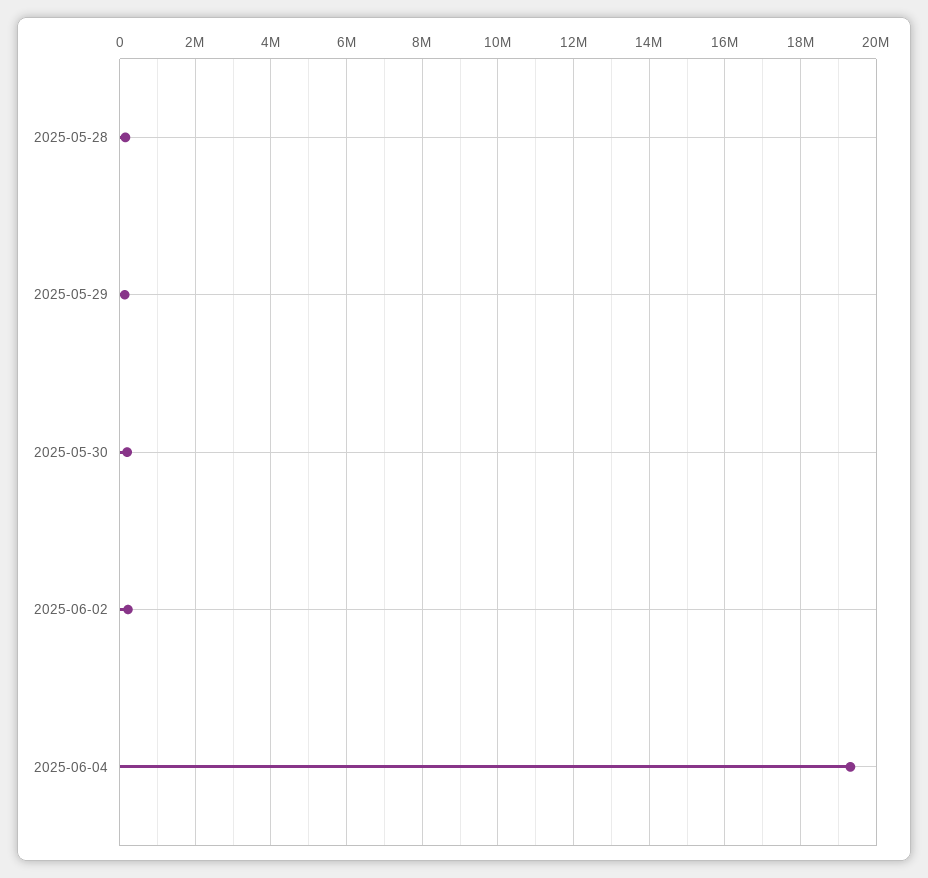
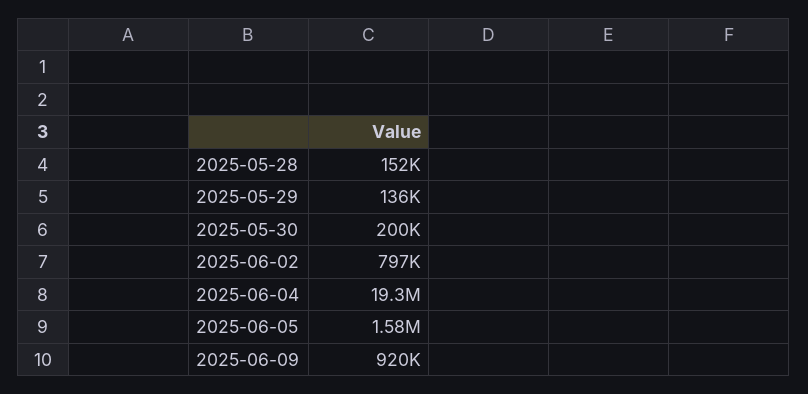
2025-06-02: 200000 -> 797000
2025-06-05: none -> 1580000
2025-06-09: none -> 920000

